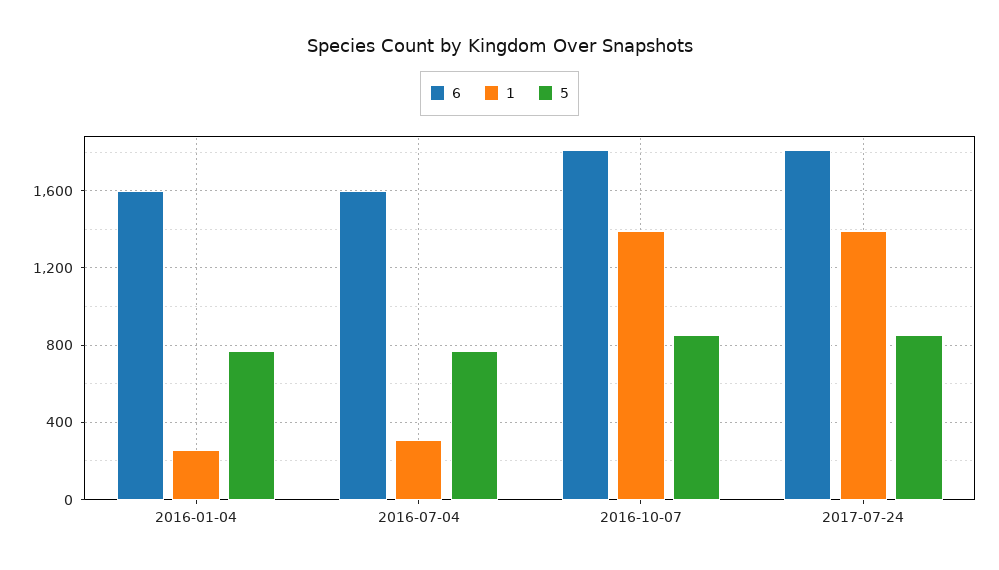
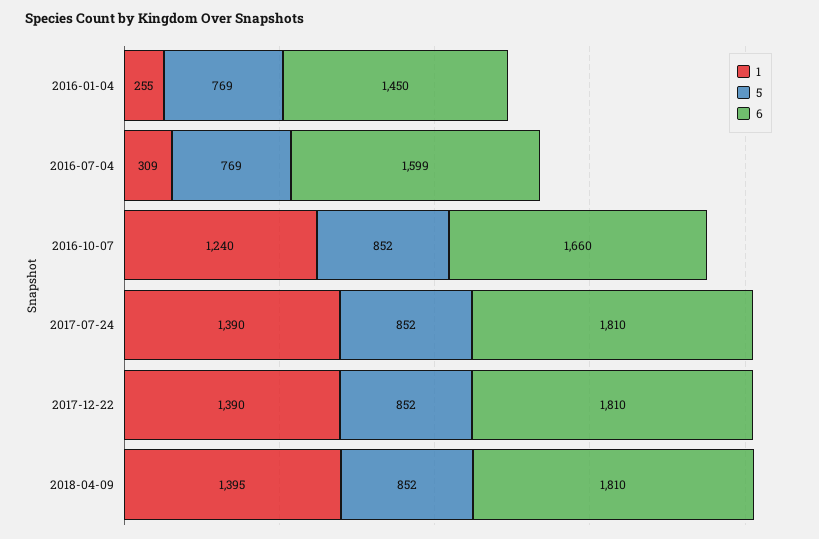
6, 2016-01-04: 1600 -> 1450
6, 2016-10-07: 1800 -> 1660
1, 2016-10-07: 1400 -> 1240
1, 2017-12-22: none -> 1390
5, 2017-12-22: none -> 852
6, 2017-12-22: none -> 1810
1, 2018-04-09: none -> 1395
5, 2018-04-09: none -> 852
6, 2018-04-09: none -> 1810

